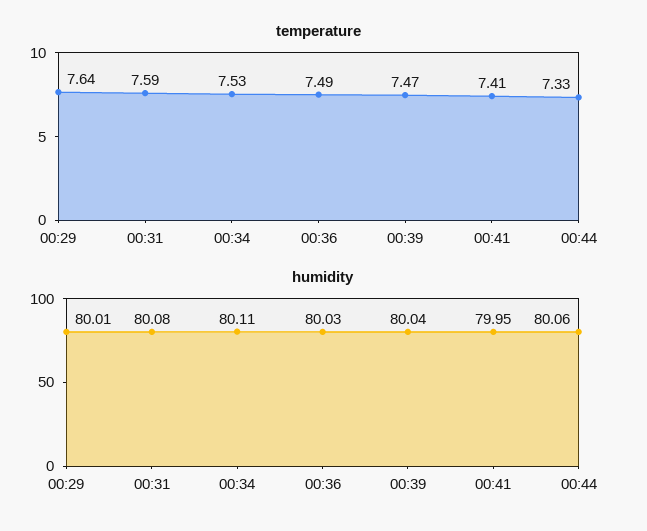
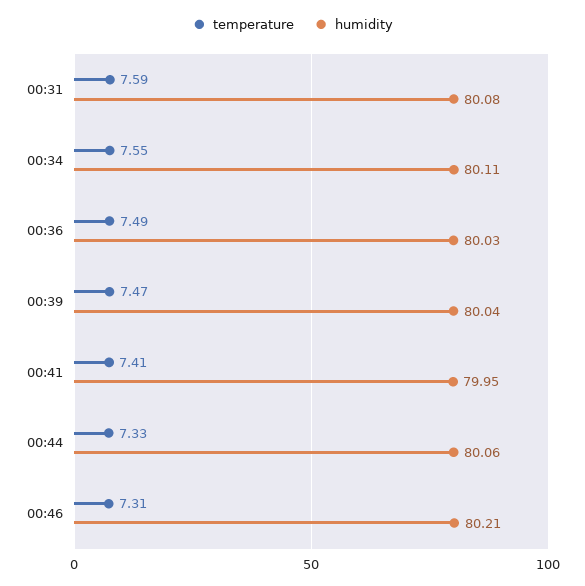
temperature, 00:29: 7.64 -> none
temperature, 00:34: 7.53 -> 7.55
humidity, 00:29: 80.01 -> none
temperature, 00:46: none -> 7.31
humidity, 00:46: none -> 80.21

